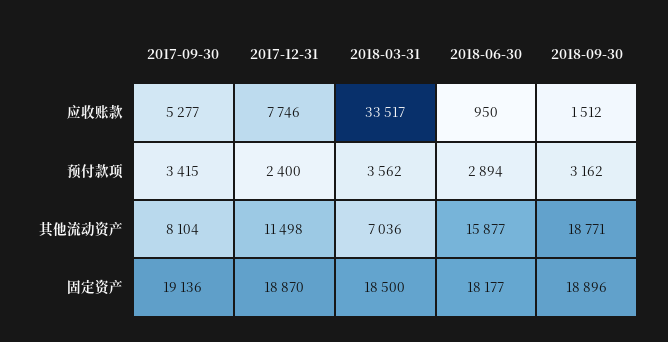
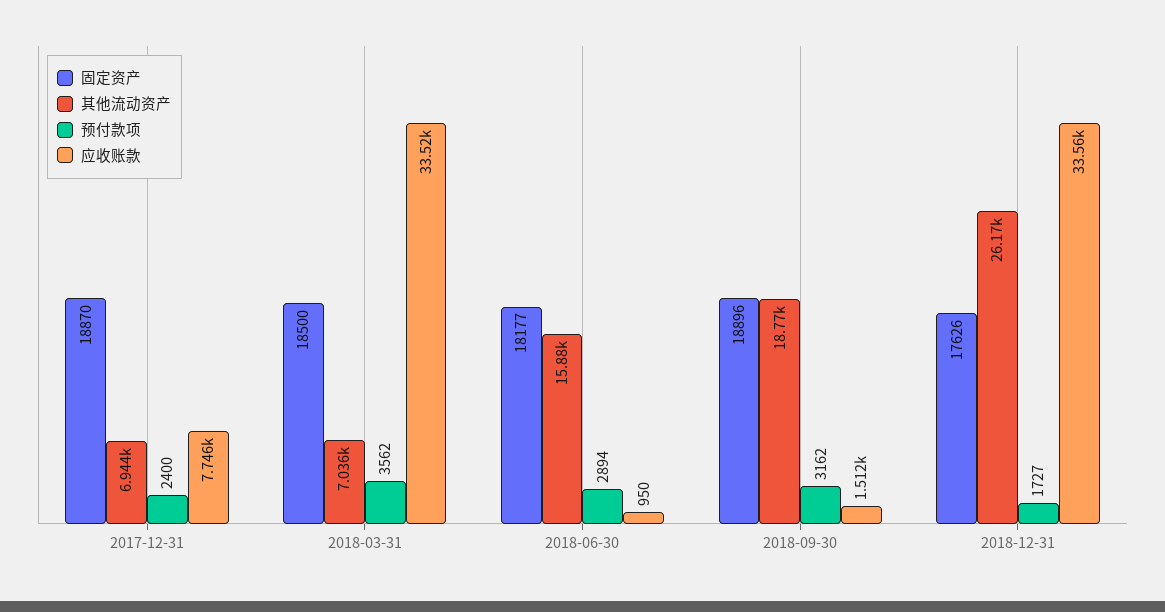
应收账款, 2017-09-30: 5277 -> none
预付款项, 2017-09-30: 3415 -> none
其他流动资产, 2017-09-30: 8104 -> none
其他流动资产, 2017-12-31: 11498 -> 6944
固定资产, 2017-09-30: 19136 -> none
固定资产, 2018-12-31: none -> 17626
其他流动资产, 2018-12-31: none -> 26170
预付款项, 2018-12-31: none -> 1727
应收账款, 2018-12-31: none -> 33560

